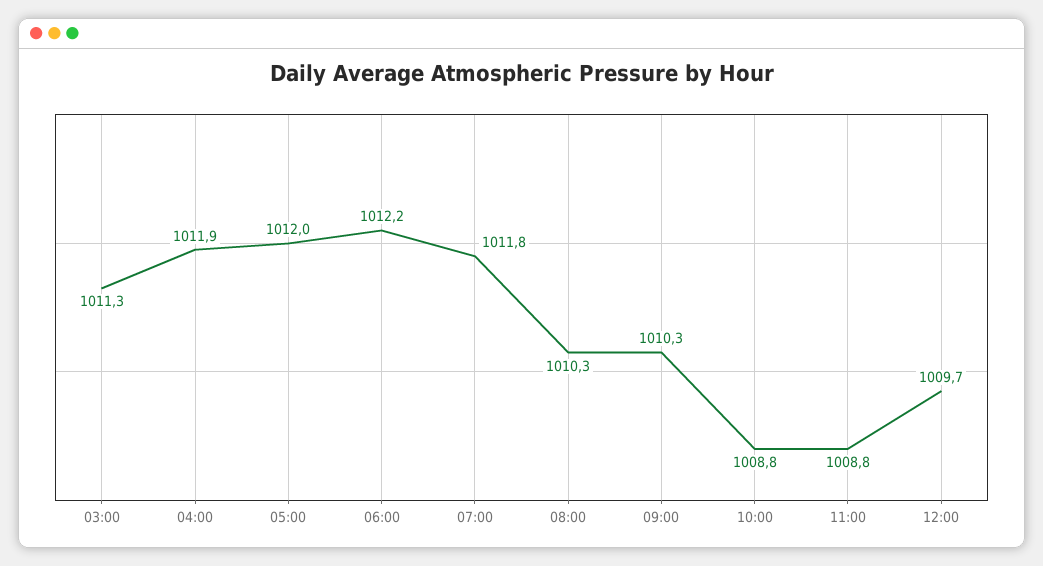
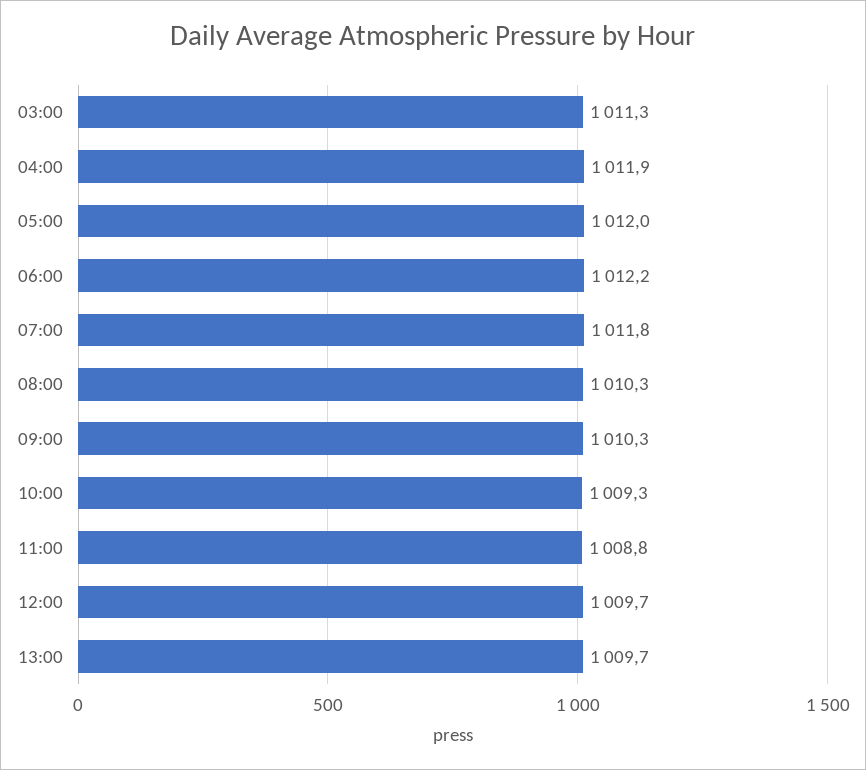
10:00: 1008.8 -> 1009.3
13:00: none -> 1009.7

